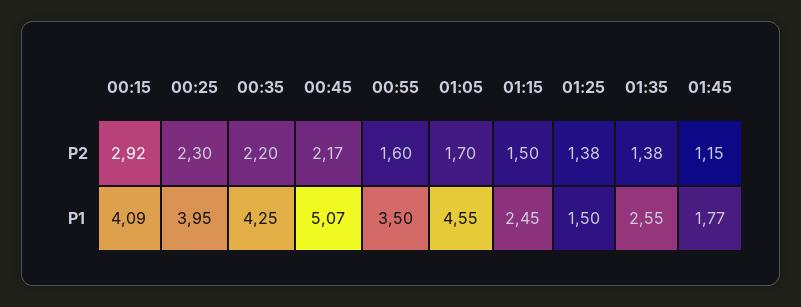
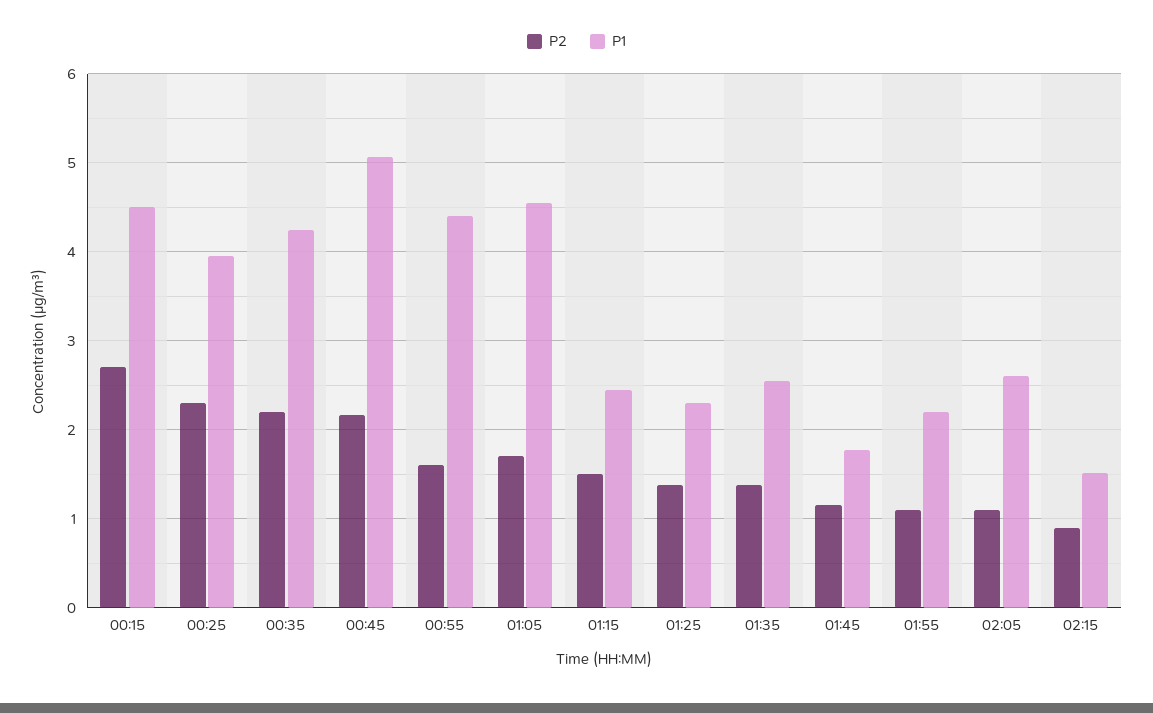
P2, 00:15: 2.92 -> 2.7
P1, 00:15: 4.09 -> 4.5
P1, 00:55: 3.5 -> 4.4
P1, 01:25: 1.5 -> 2.3
P2, 01:55: none -> 1.1
P1, 01:55: none -> 2.2
P2, 02:05: none -> 1.1
P1, 02:05: none -> 2.6
P2, 02:15: none -> 0.9
P1, 02:15: none -> 1.5

